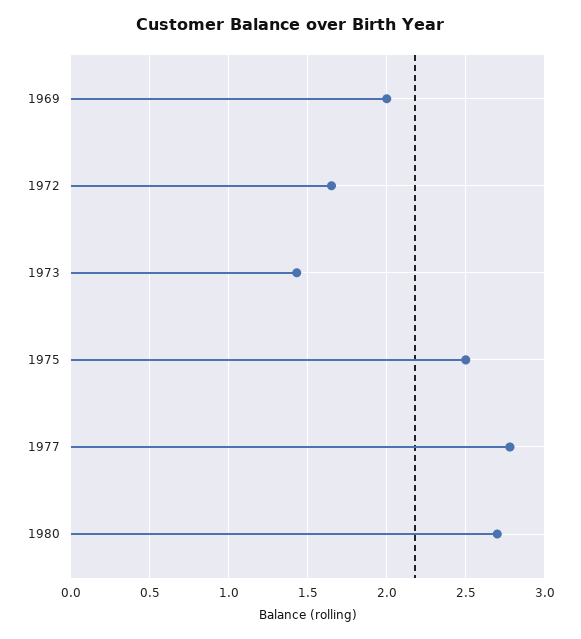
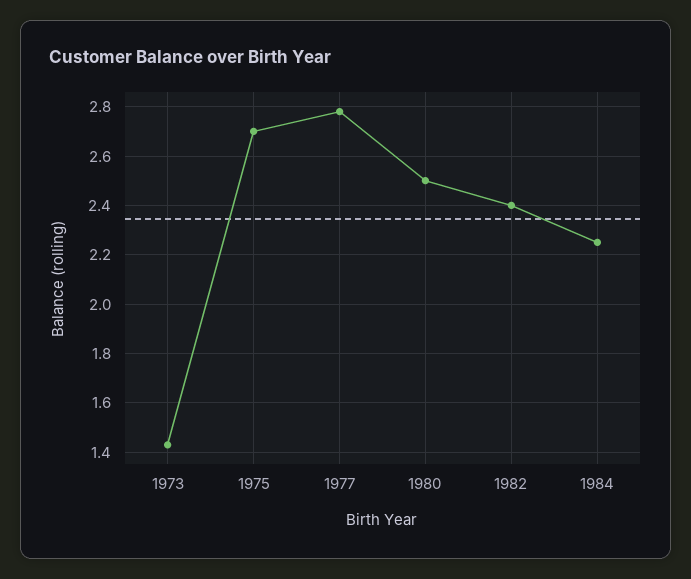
1969: 2 -> none
1972: 1.65 -> none
1975: 2.5 -> 2.7
1980: 2.7 -> 2.5
1982: none -> 2.4
1984: none -> 2.25

